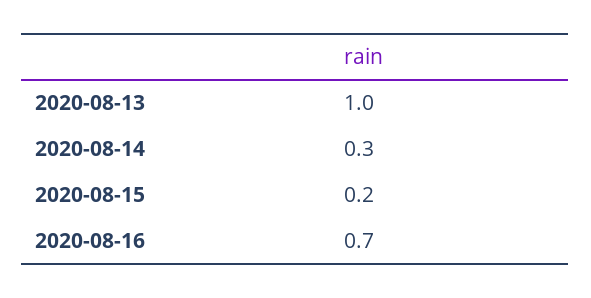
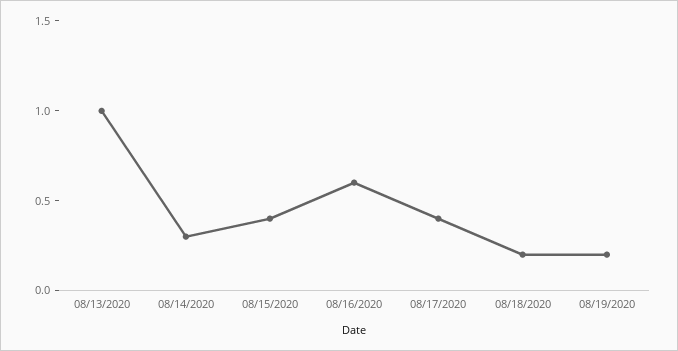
2020-08-15: 0.2 -> 0.4
2020-08-16: 0.7 -> 0.6
08/17/2020: none -> 0.4
08/18/2020: none -> 0.2
08/19/2020: none -> 0.2

